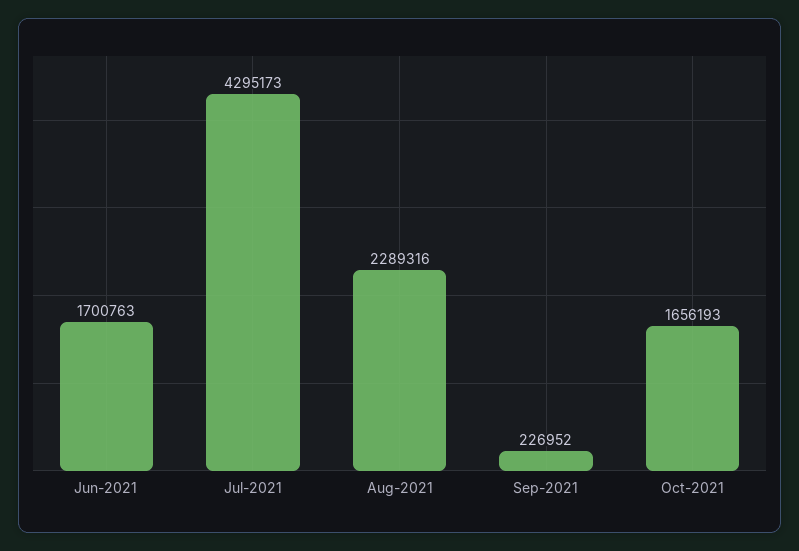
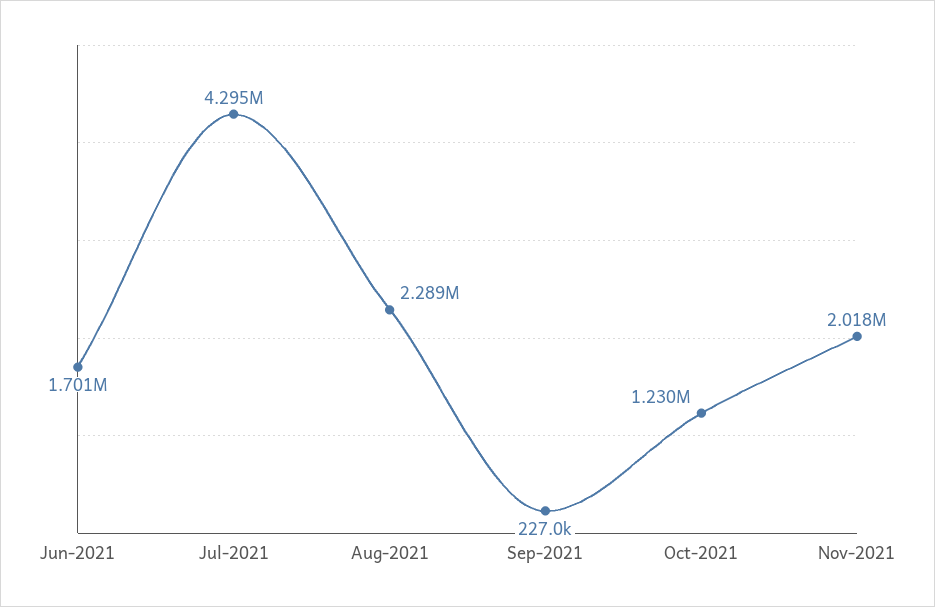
Oct-2021: 1656193 -> 1230000
Nov-2021: none -> 2018000

